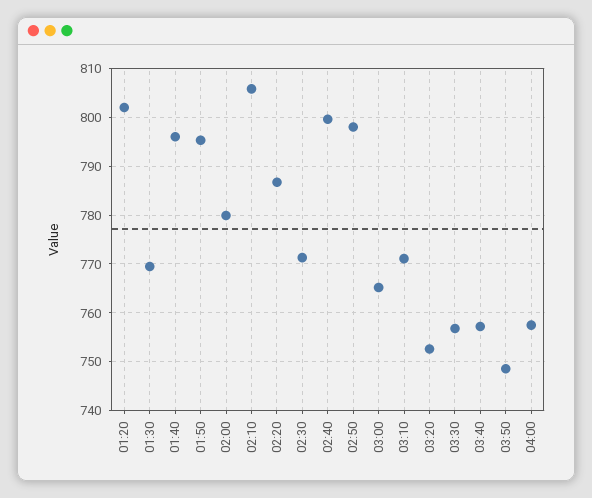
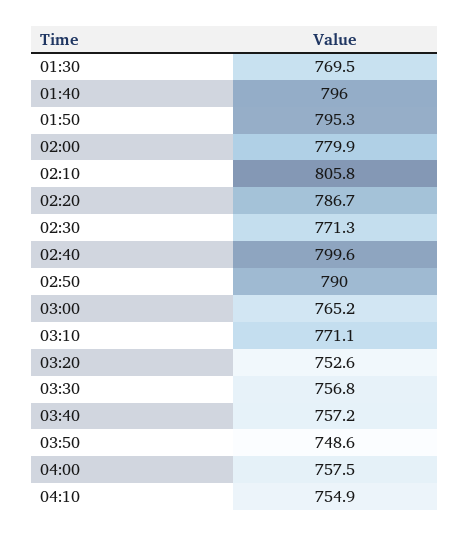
01:20: 802 -> none
02:50: 798 -> 790
04:10: none -> 754.9

